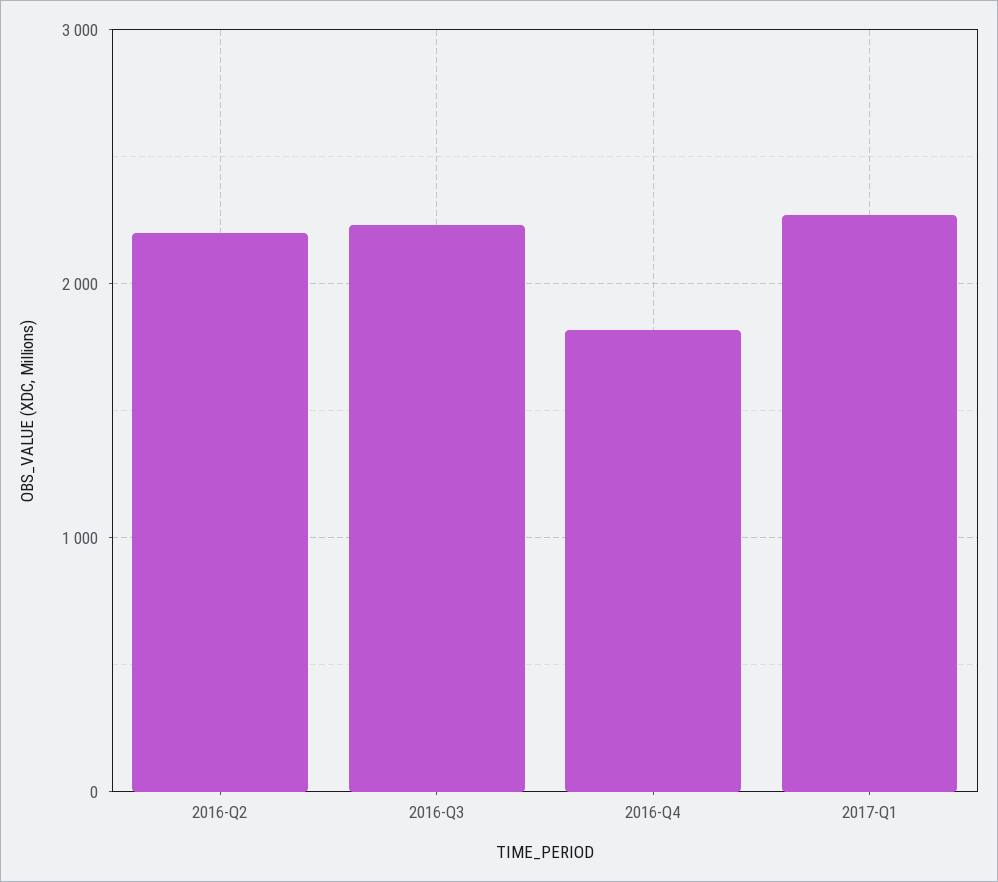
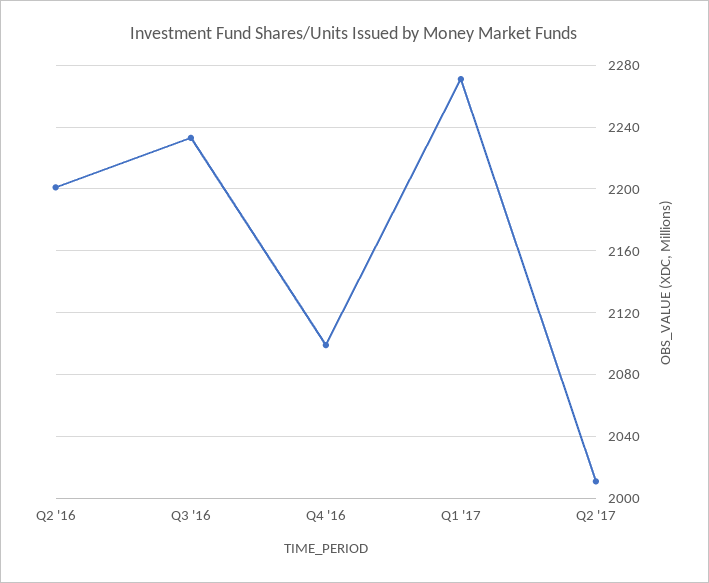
2016-Q4: 1800 -> 2100
Q2 '17: none -> 2010

